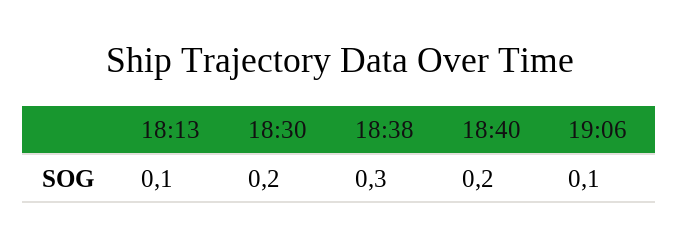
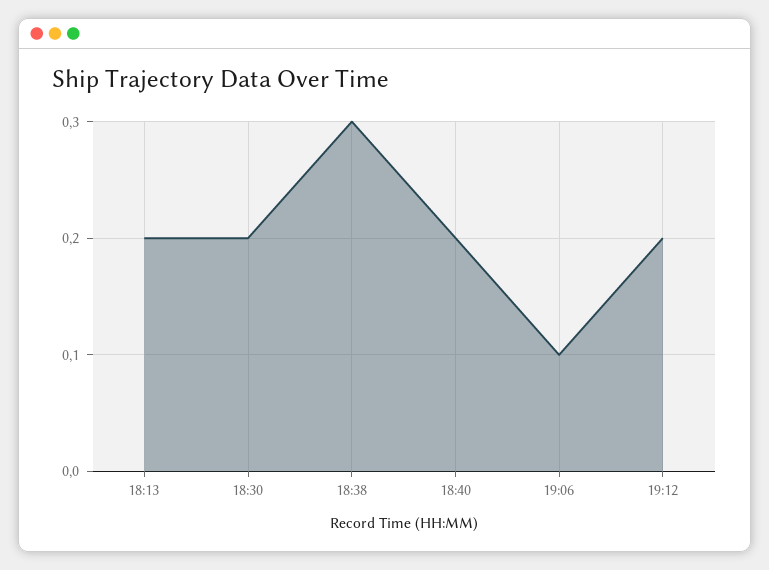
18:13: 0.1 -> 0.2
19:12: none -> 0.2

